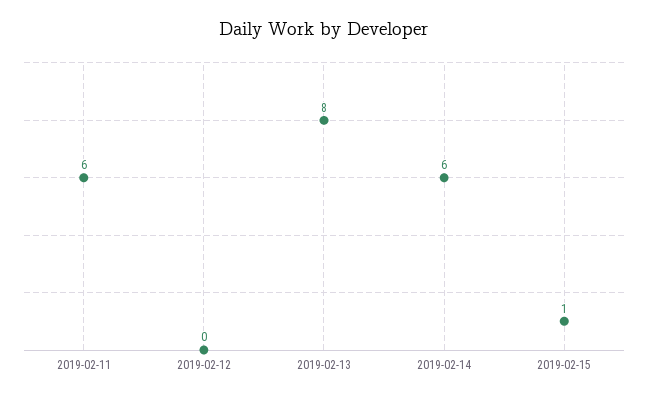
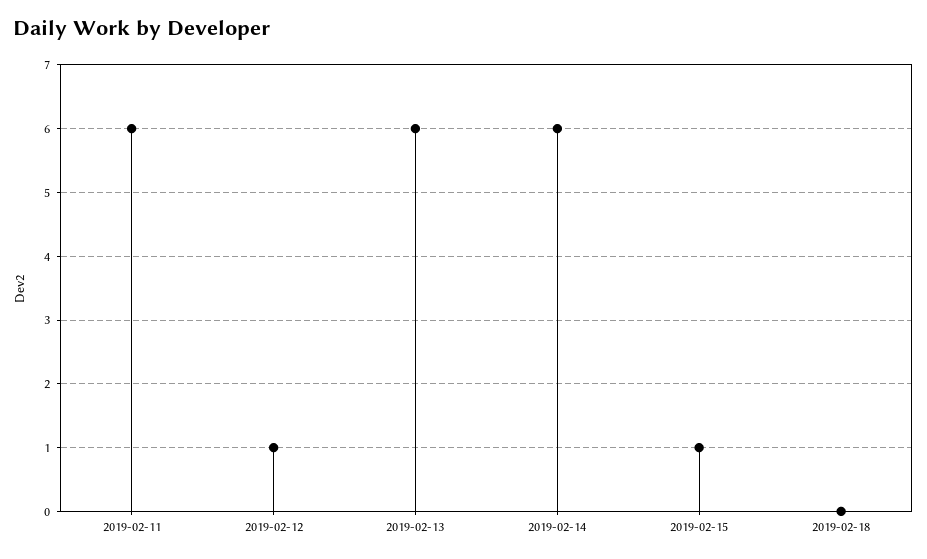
2019-02-12: 0 -> 1
2019-02-13: 8 -> 6
2019-02-18: none -> 0

